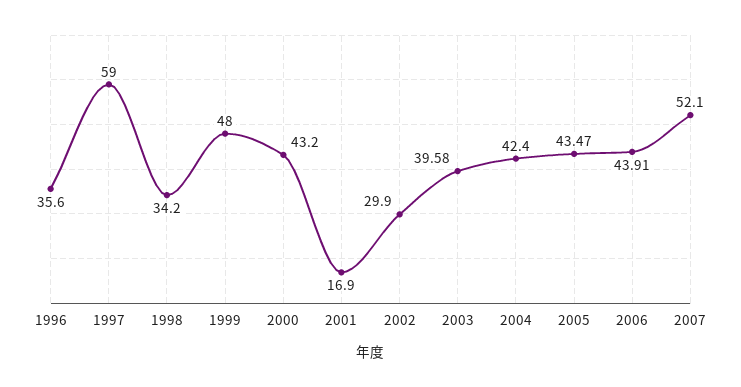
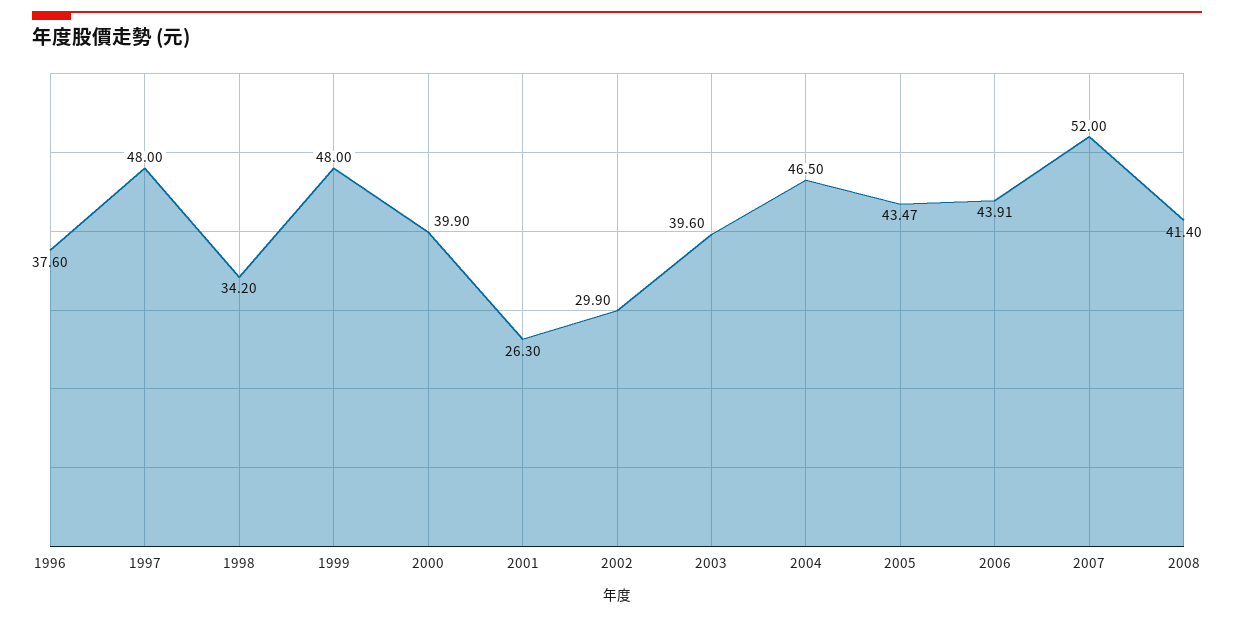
1996: 35.6 -> 37.6
1997: 59 -> 48
2000: 43.2 -> 39.9
2001: 16.9 -> 26.3
2003: 39.58 -> 39.6
2004: 42.4 -> 46.5
2007: 52.1 -> 52
2008: none -> 41.4

